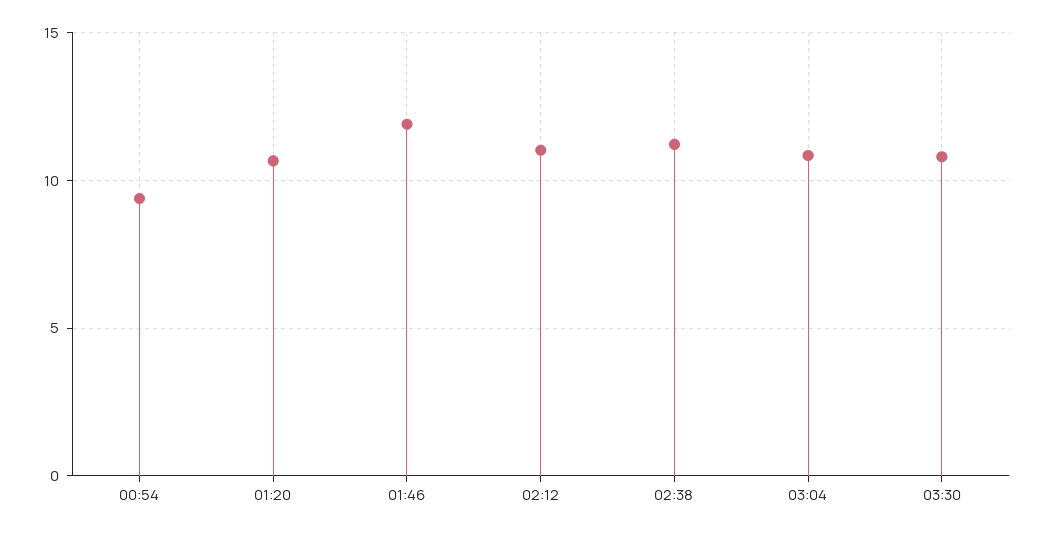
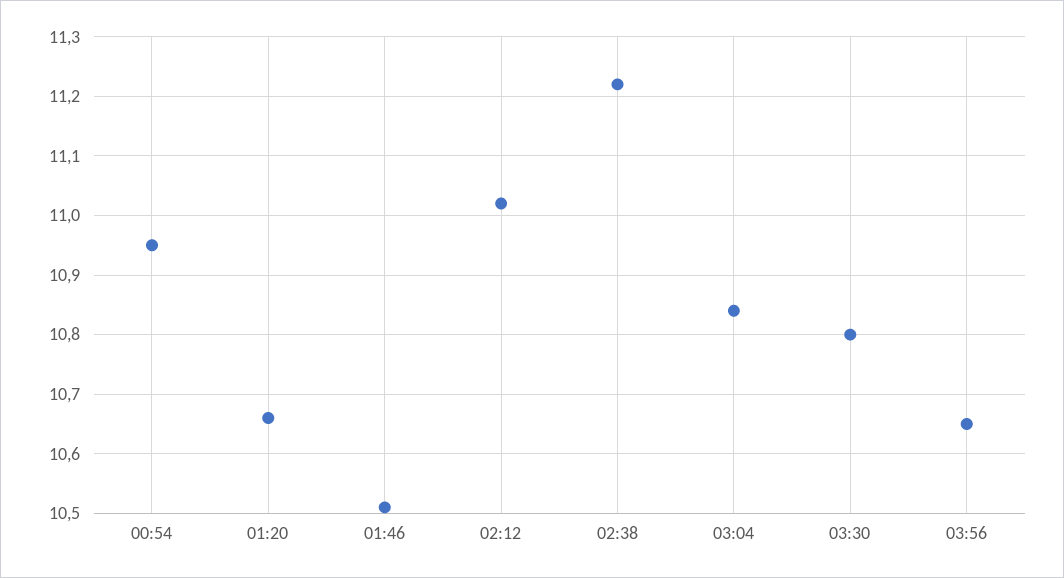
00:54: 9.5 -> 10.95
01:46: 12 -> 10.5
03:56: none -> 10.65

